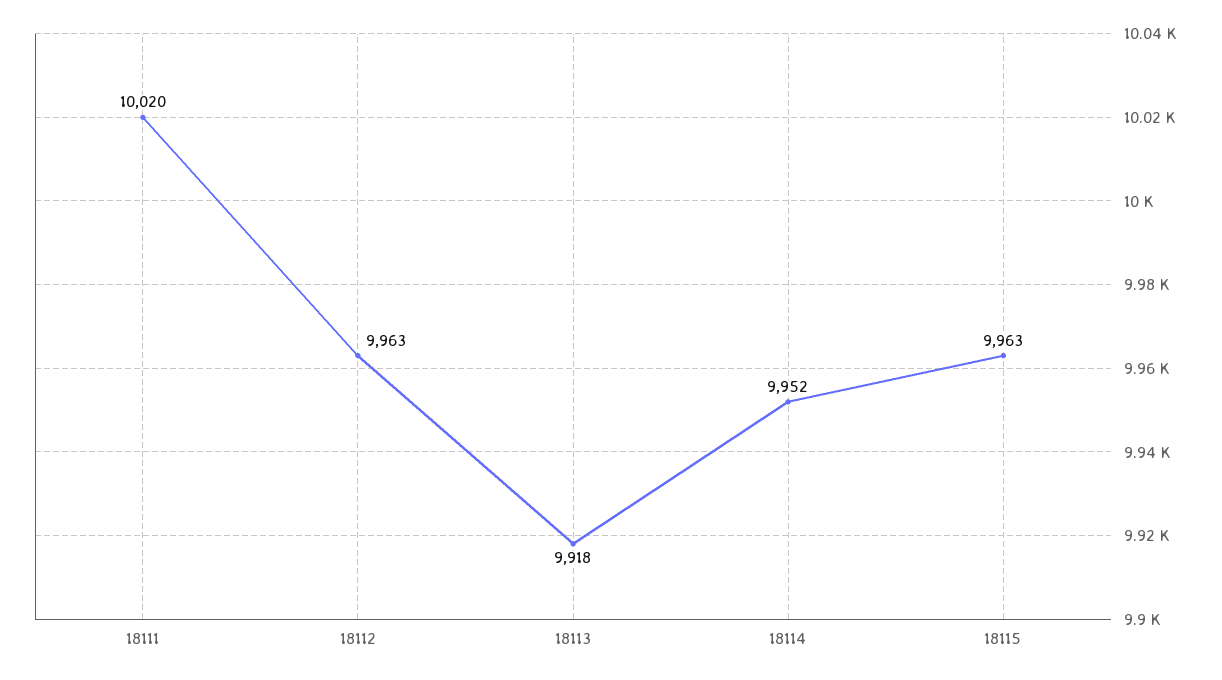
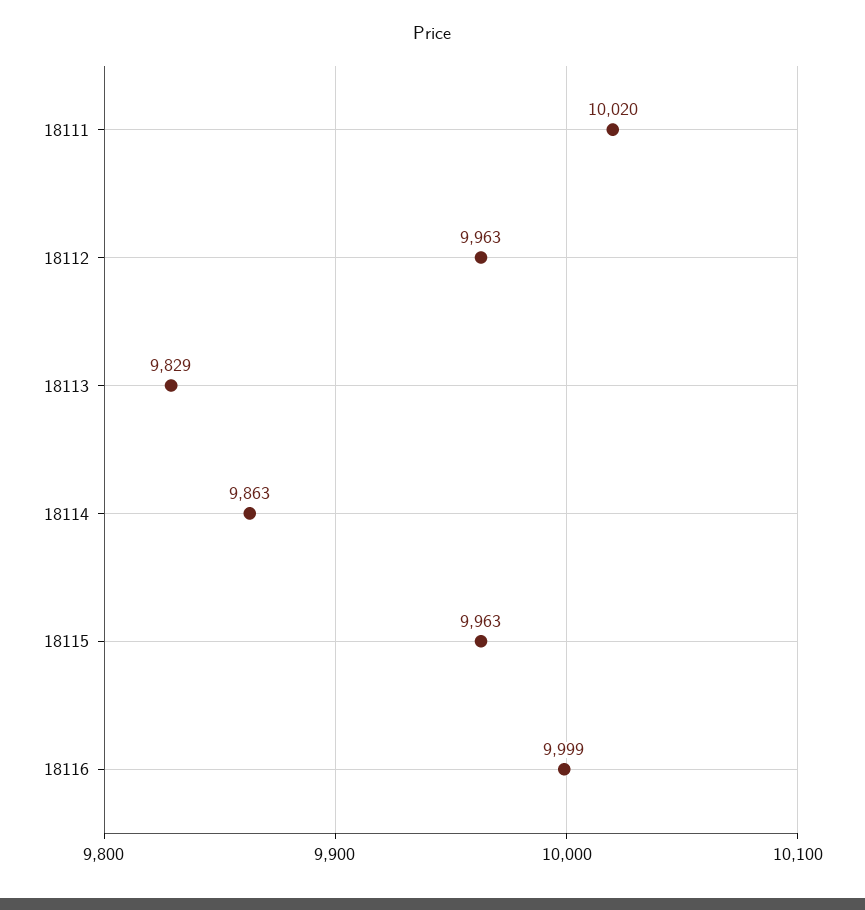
18113: 9918 -> 9829
18114: 9952 -> 9863
18116: none -> 9999

